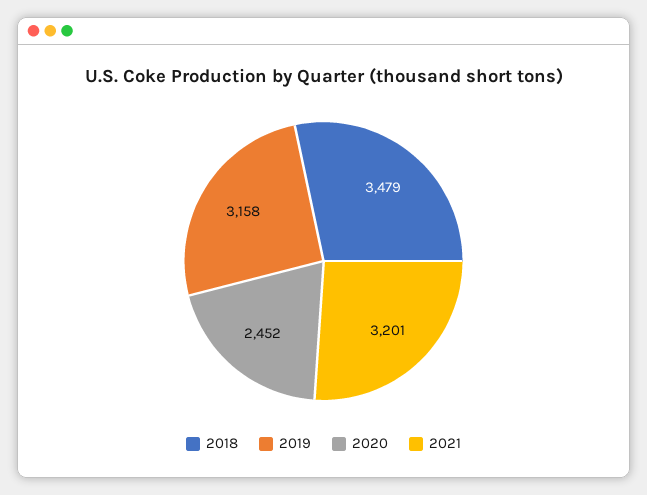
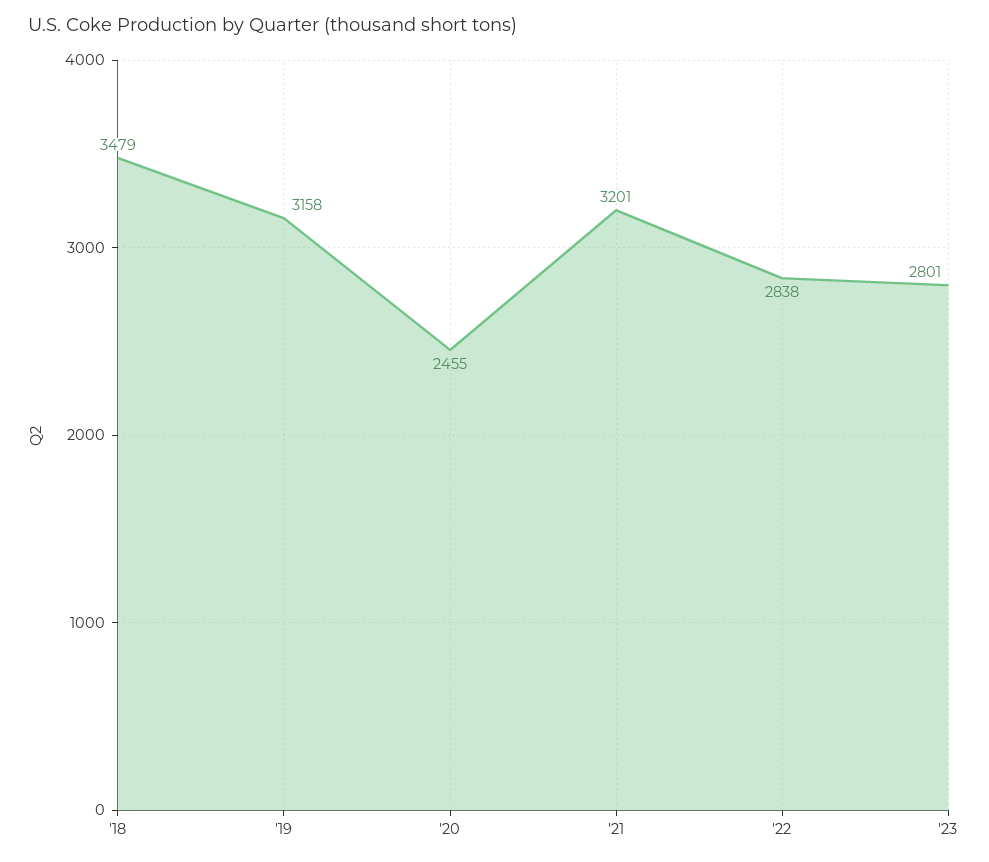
2020: 2452 -> 2455
'22: none -> 2838
'23: none -> 2801

